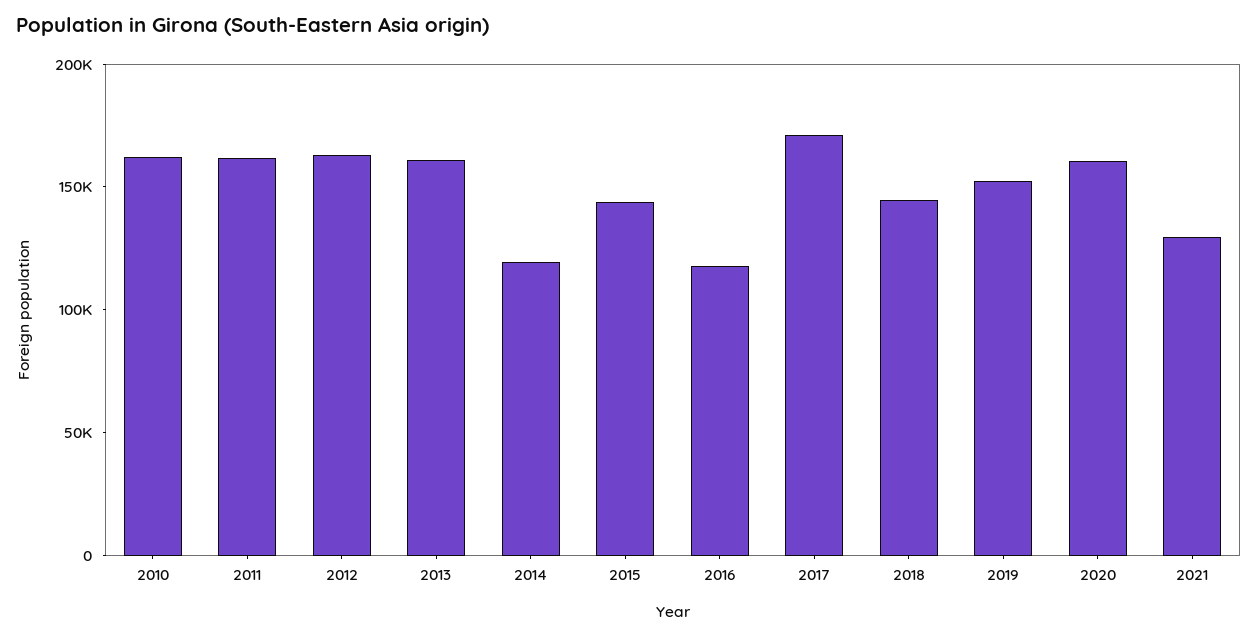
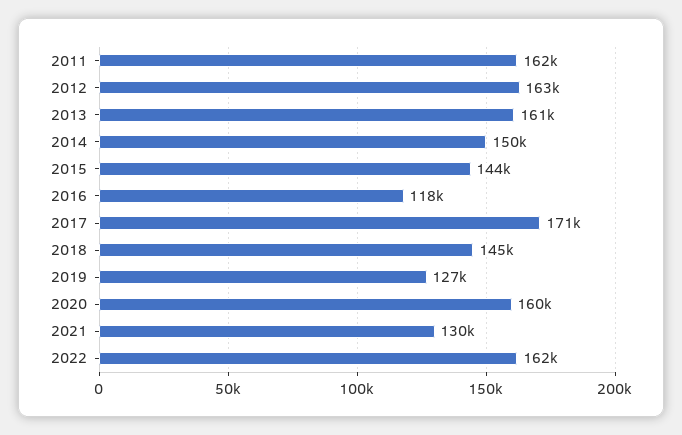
2010: 160000 -> none
2014: 120000 -> 150000
2019: 150000 -> 127000
2022: none -> 162000

